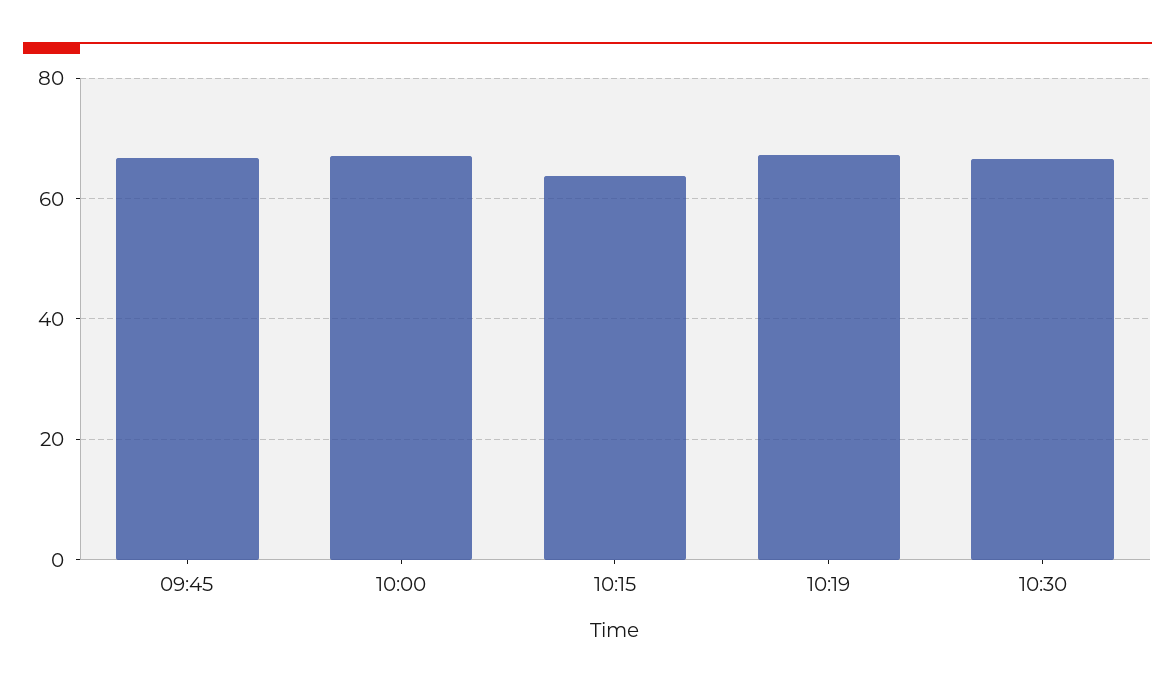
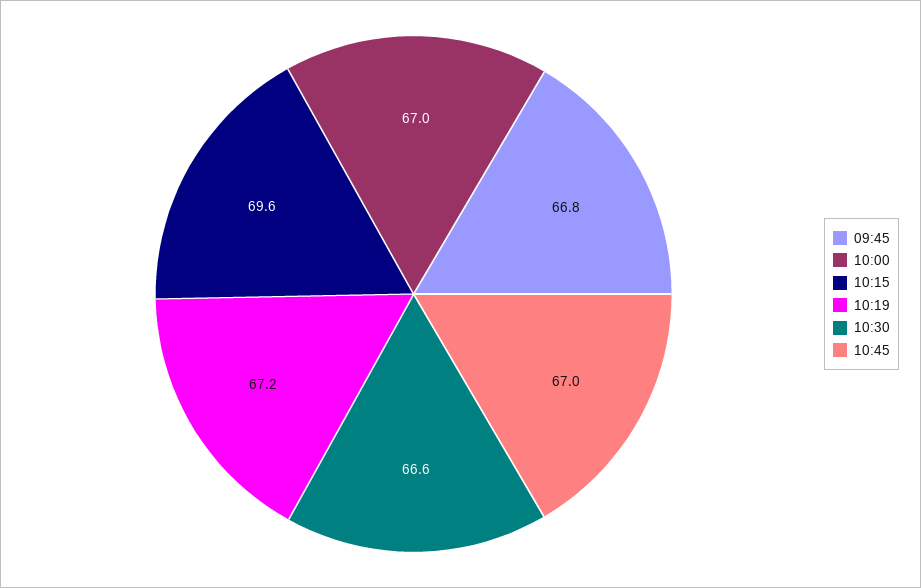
10:15: 64 -> 69.6
10:45: none -> 67

